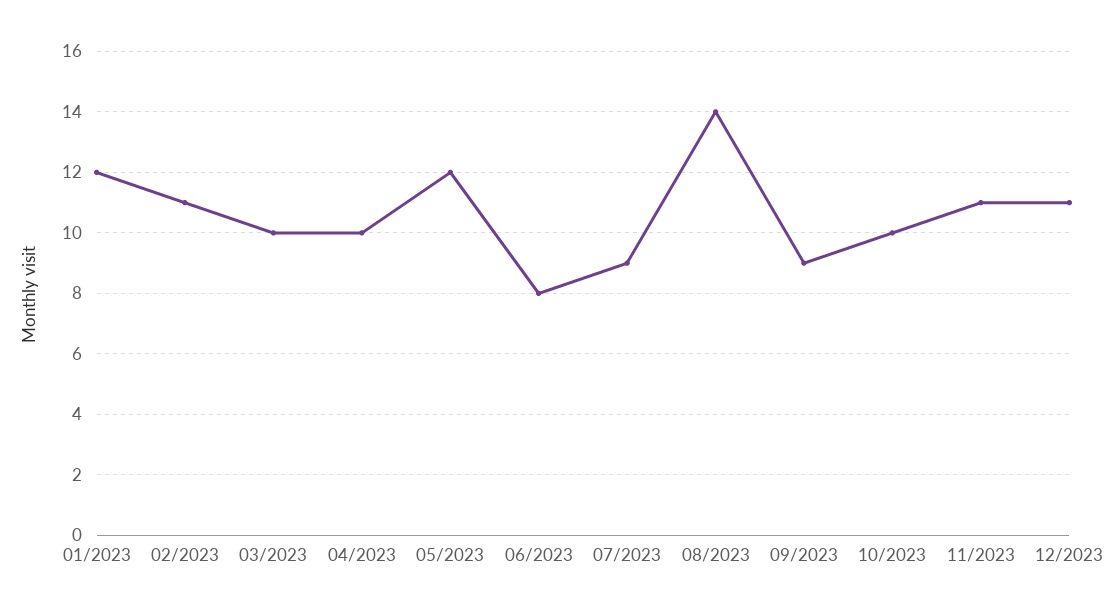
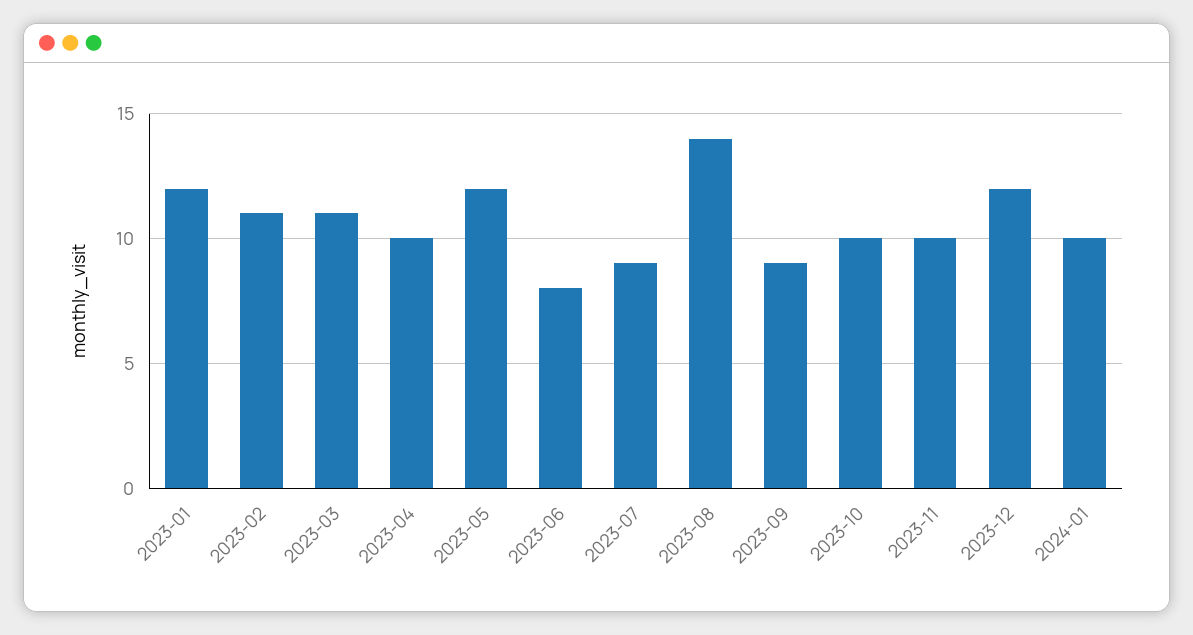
03/2023: 10 -> 11
11/2023: 11 -> 10
12/2023: 11 -> 12
2024-01: none -> 10

